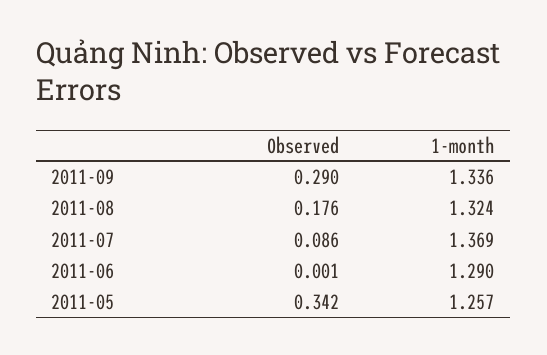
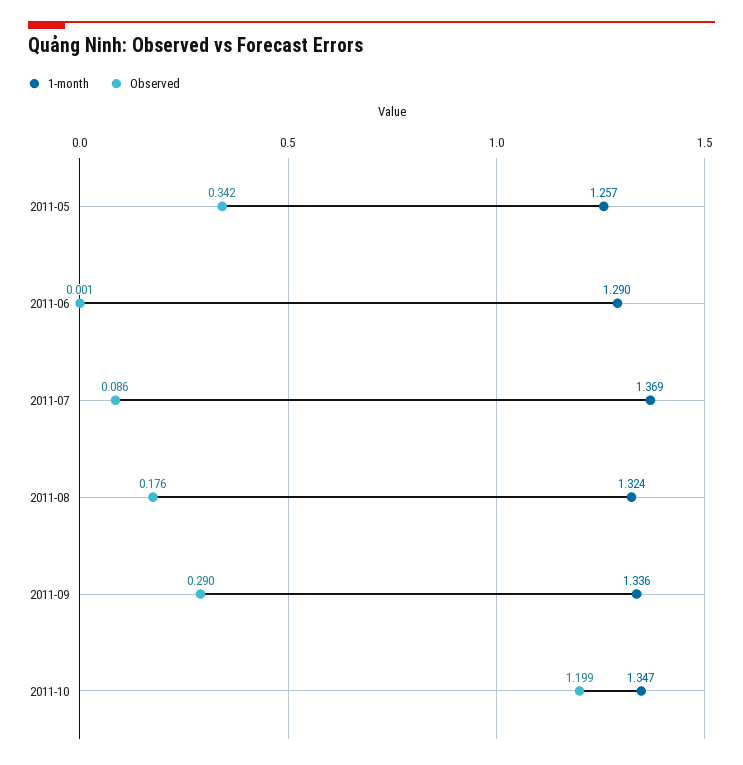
1-month, 2011-10: none -> 1.347
Observed, 2011-10: none -> 1.199

